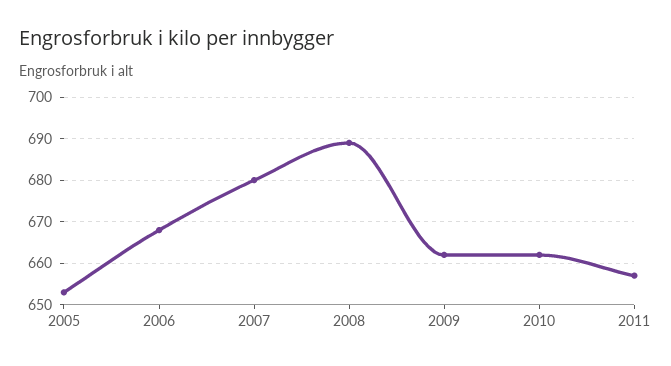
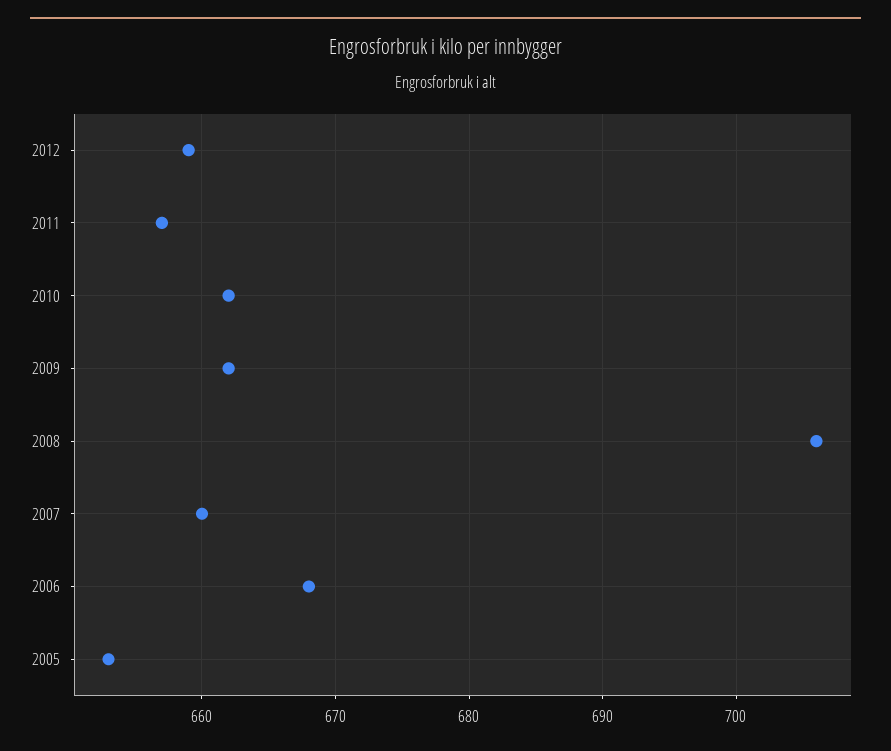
2007: 680 -> 660
2008: 690 -> 706
2012: none -> 659

